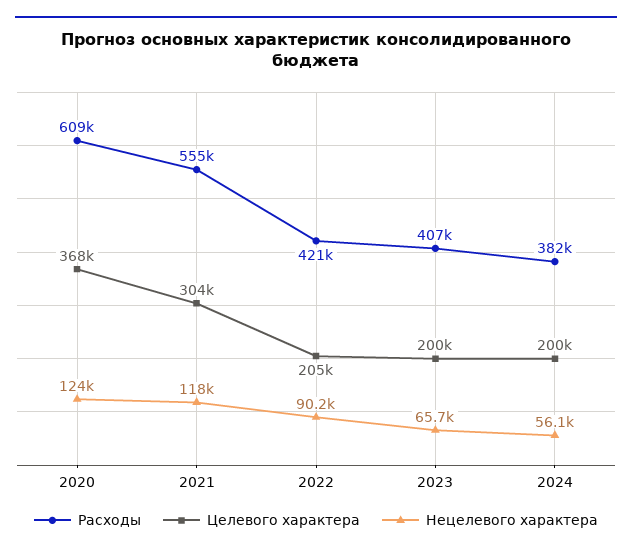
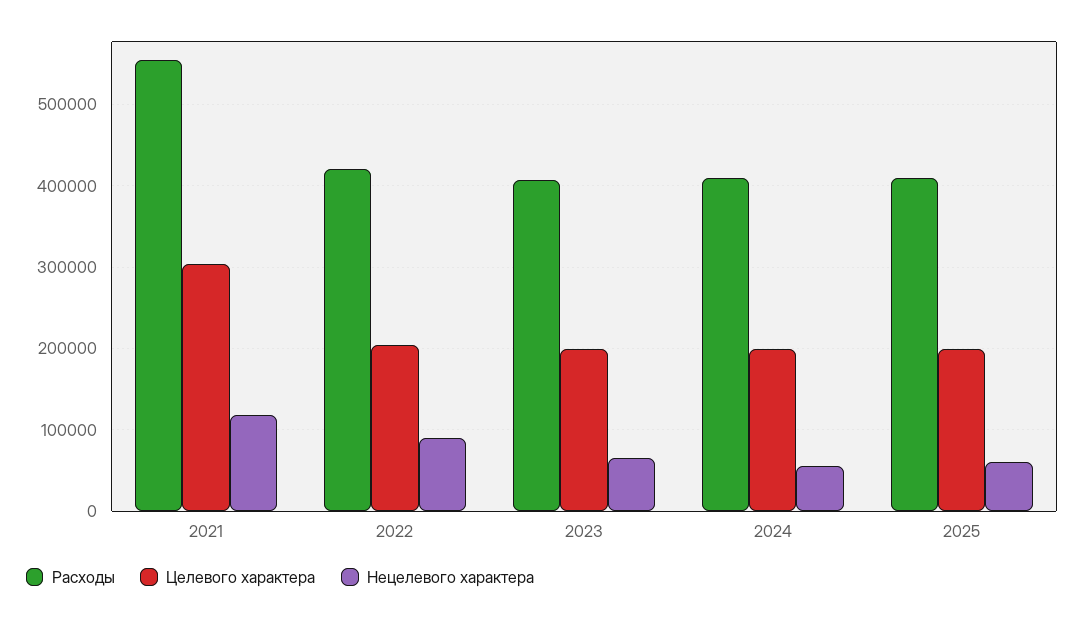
Расходы, 2020: 609000 -> none
Целевого характера, 2020: 368000 -> none
Нецелевого характера, 2020: 124000 -> none
Расходы, 2024: 382000 -> 410000
Расходы, 2025: none -> 410000
Целевого характера, 2025: none -> 200000
Нецелевого характера, 2025: none -> 60000

